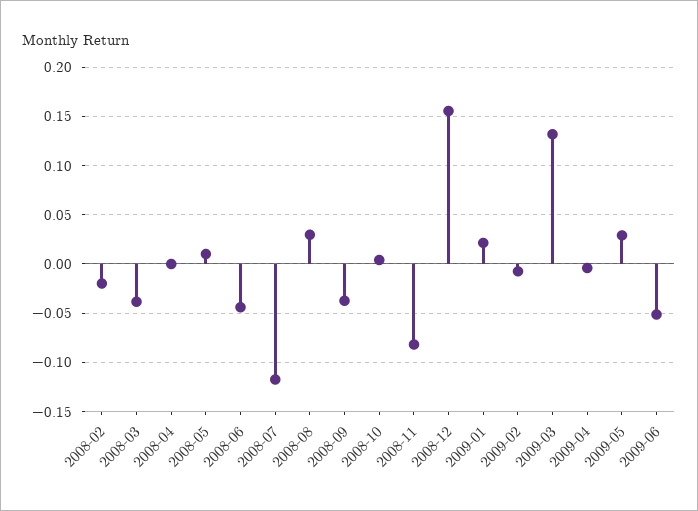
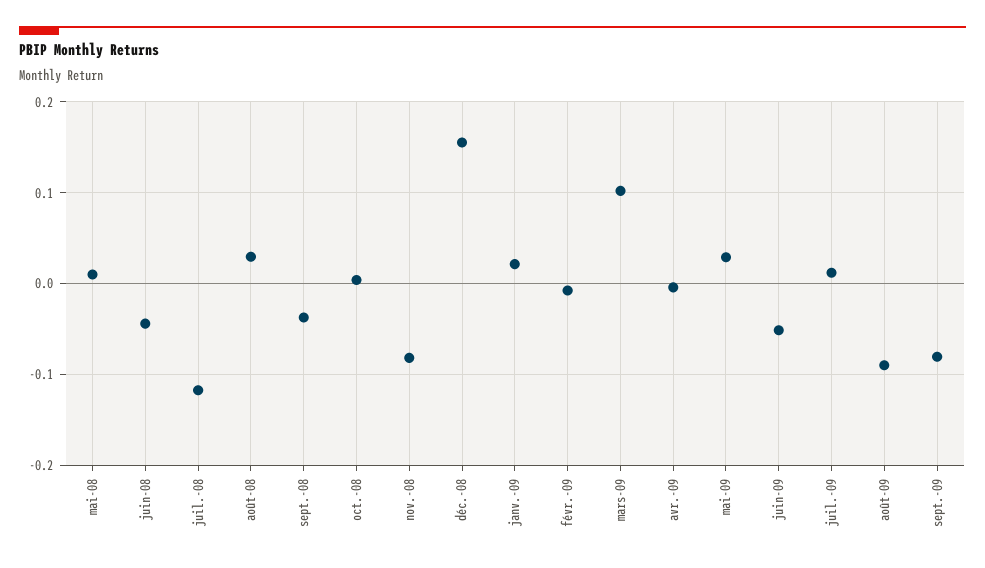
2008-02: -0.02 -> none
2008-03: -0.04 -> none
2008-04: 0 -> none
2009-03: 0.13 -> 0.1
juil.-09: none -> 0.01
août-09: none -> -0.09
sept.-09: none -> -0.08

